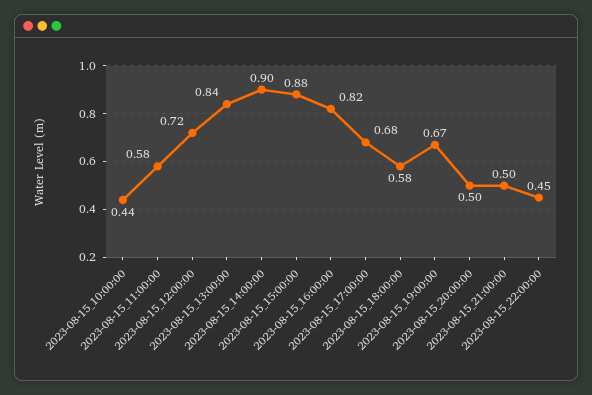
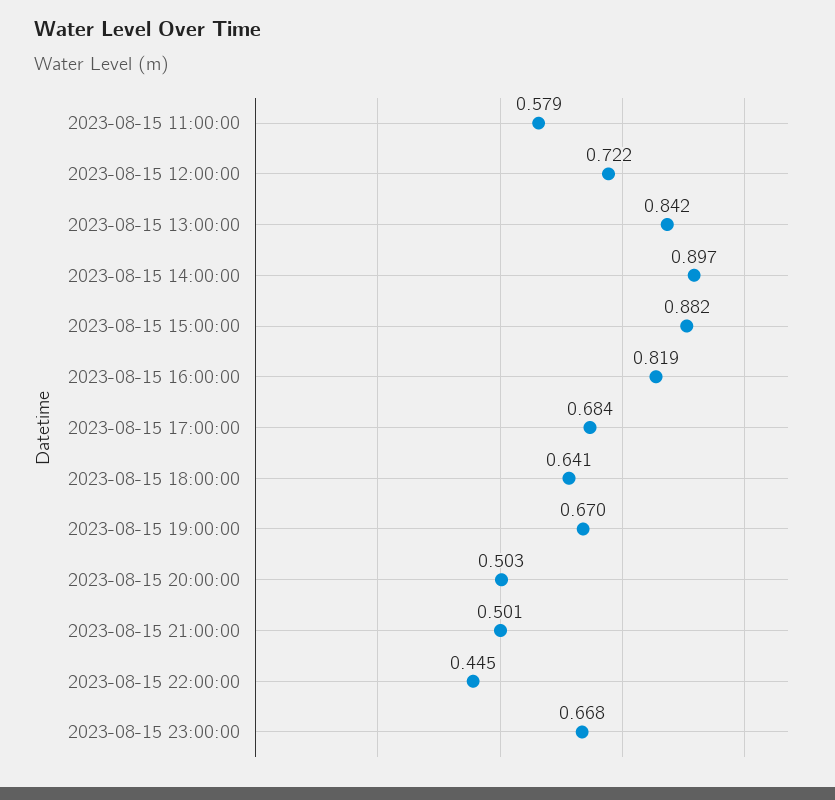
2023-08-15_10:00:00: 0.44 -> none
2023-08-15_18:00:00: 0.58 -> 0.641
2023-08-15 23:00:00: none -> 0.668

